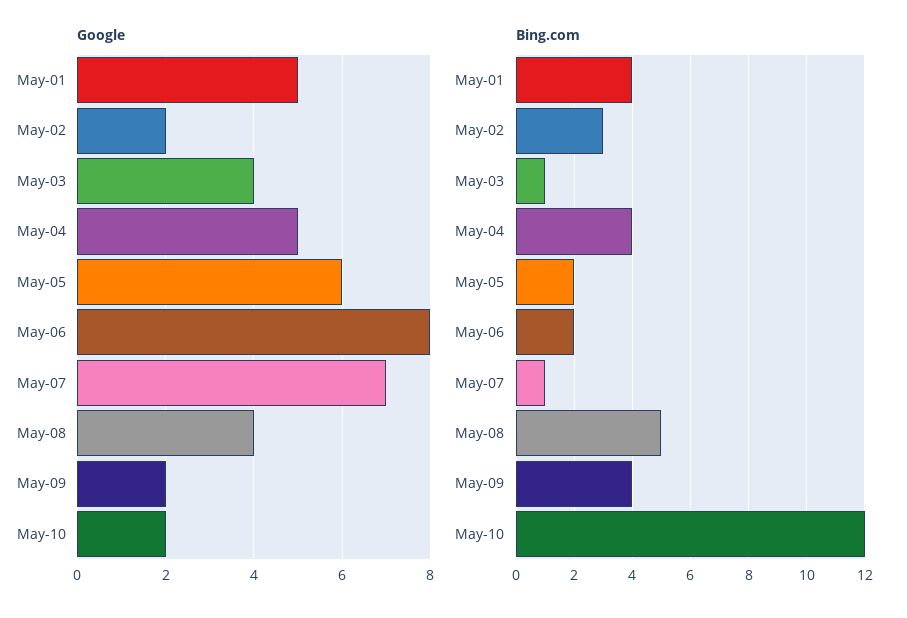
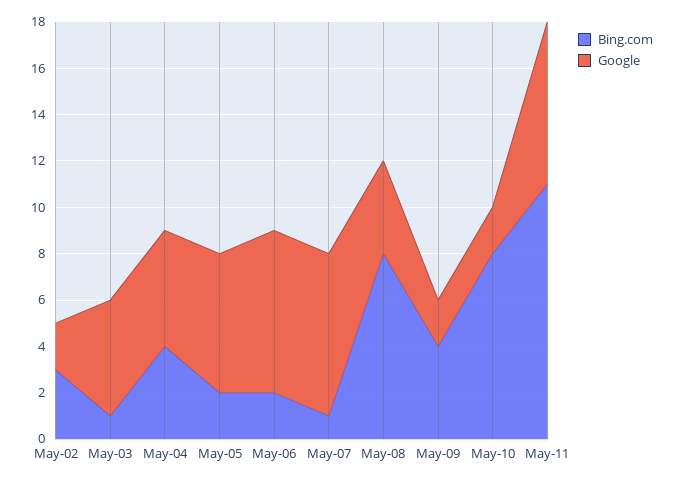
Google, May-01: 5 -> none
Google, May-03: 4 -> 5
Google, May-06: 8 -> 7
Bing.com, May-01: 4 -> none
Bing.com, May-08: 5 -> 8
Bing.com, May-10: 12 -> 8
Bing.com, May-11: none -> 11
Google, May-11: none -> 7

